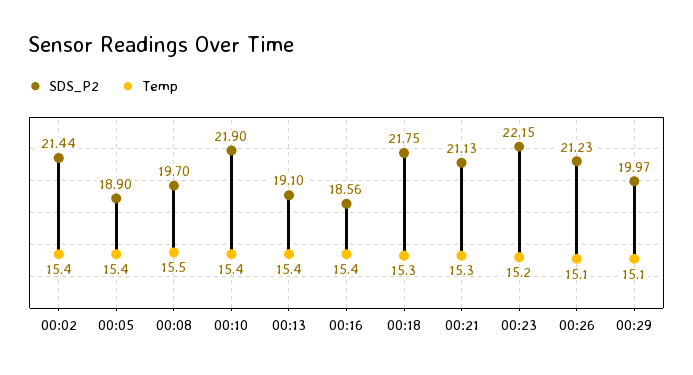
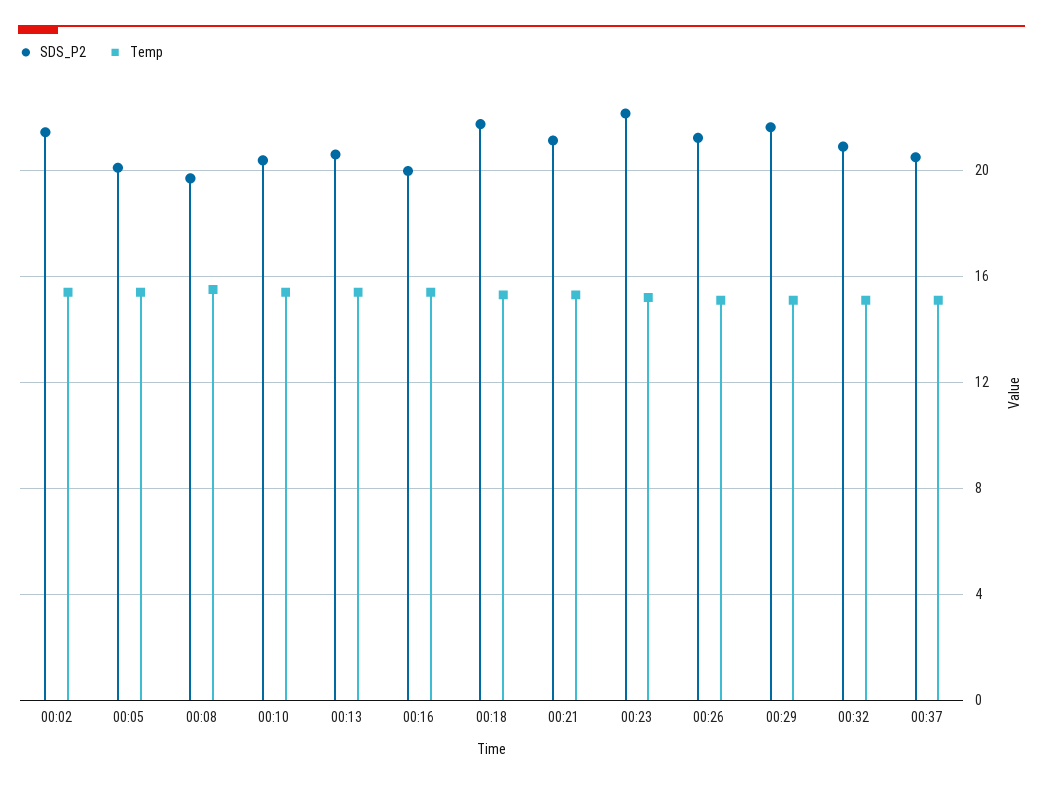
SDS_P2, 00:05: 18.9 -> 20
SDS_P2, 00:10: 21.9 -> 20.5
SDS_P2, 00:13: 19.1 -> 20.5
SDS_P2, 00:16: 18.56 -> 20
SDS_P2, 00:29: 19.97 -> 21.5
SDS_P2, 00:32: none -> 21
Temp, 00:32: none -> 15
SDS_P2, 00:37: none -> 20.5
Temp, 00:37: none -> 15

